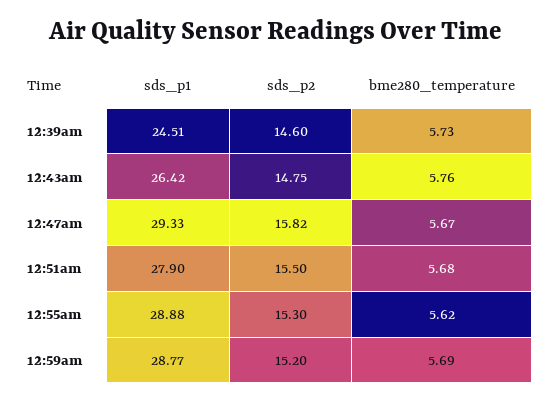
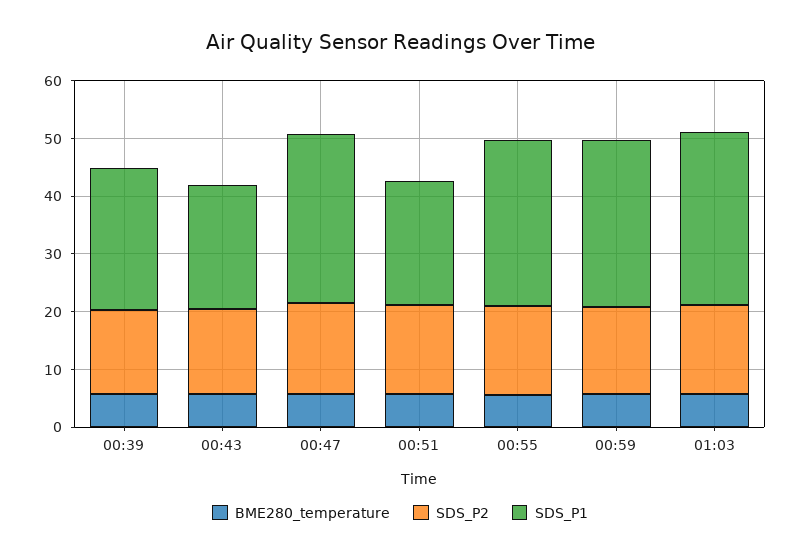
sds_p1, 12:43am: 26.42 -> 22
sds_p1, 12:51am: 27.9 -> 22
bme280_temperature, 01:03: none -> 6
sds_p2, 01:03: none -> 16
sds_p1, 01:03: none -> 30

